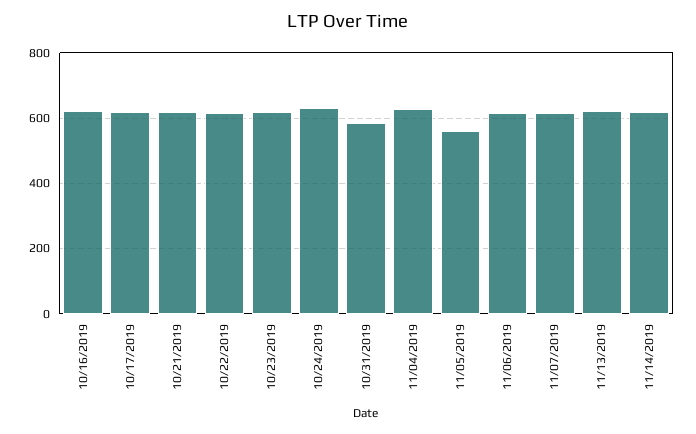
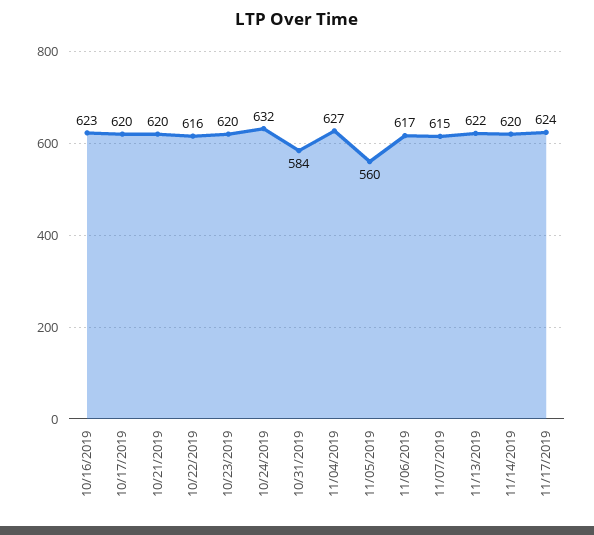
11/17/2019: none -> 624

